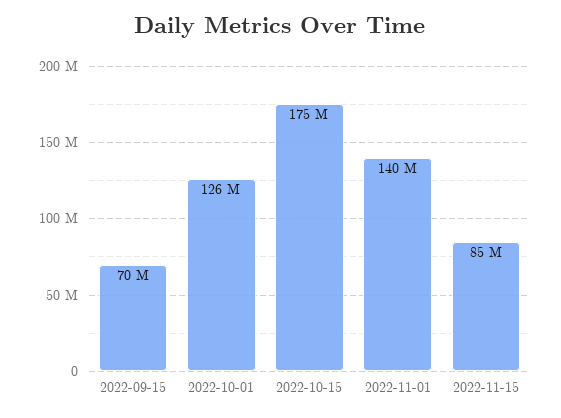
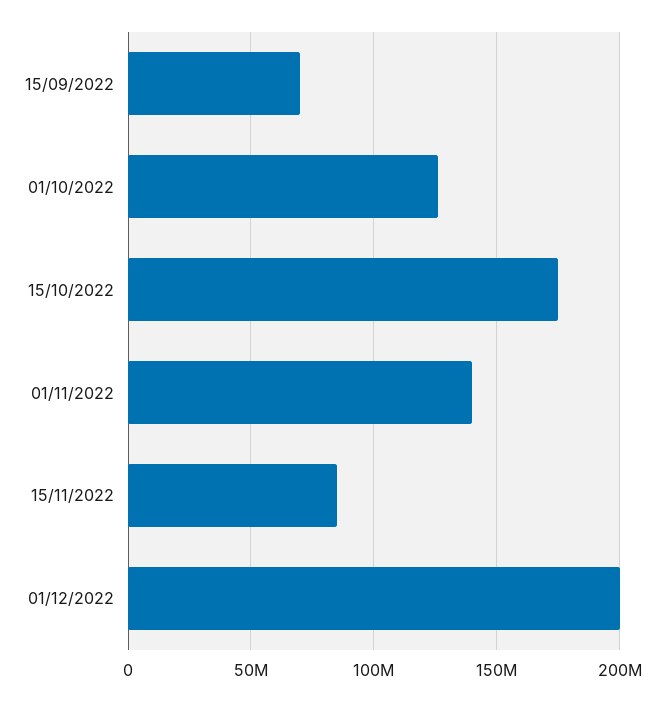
01/12/2022: none -> 200000000

